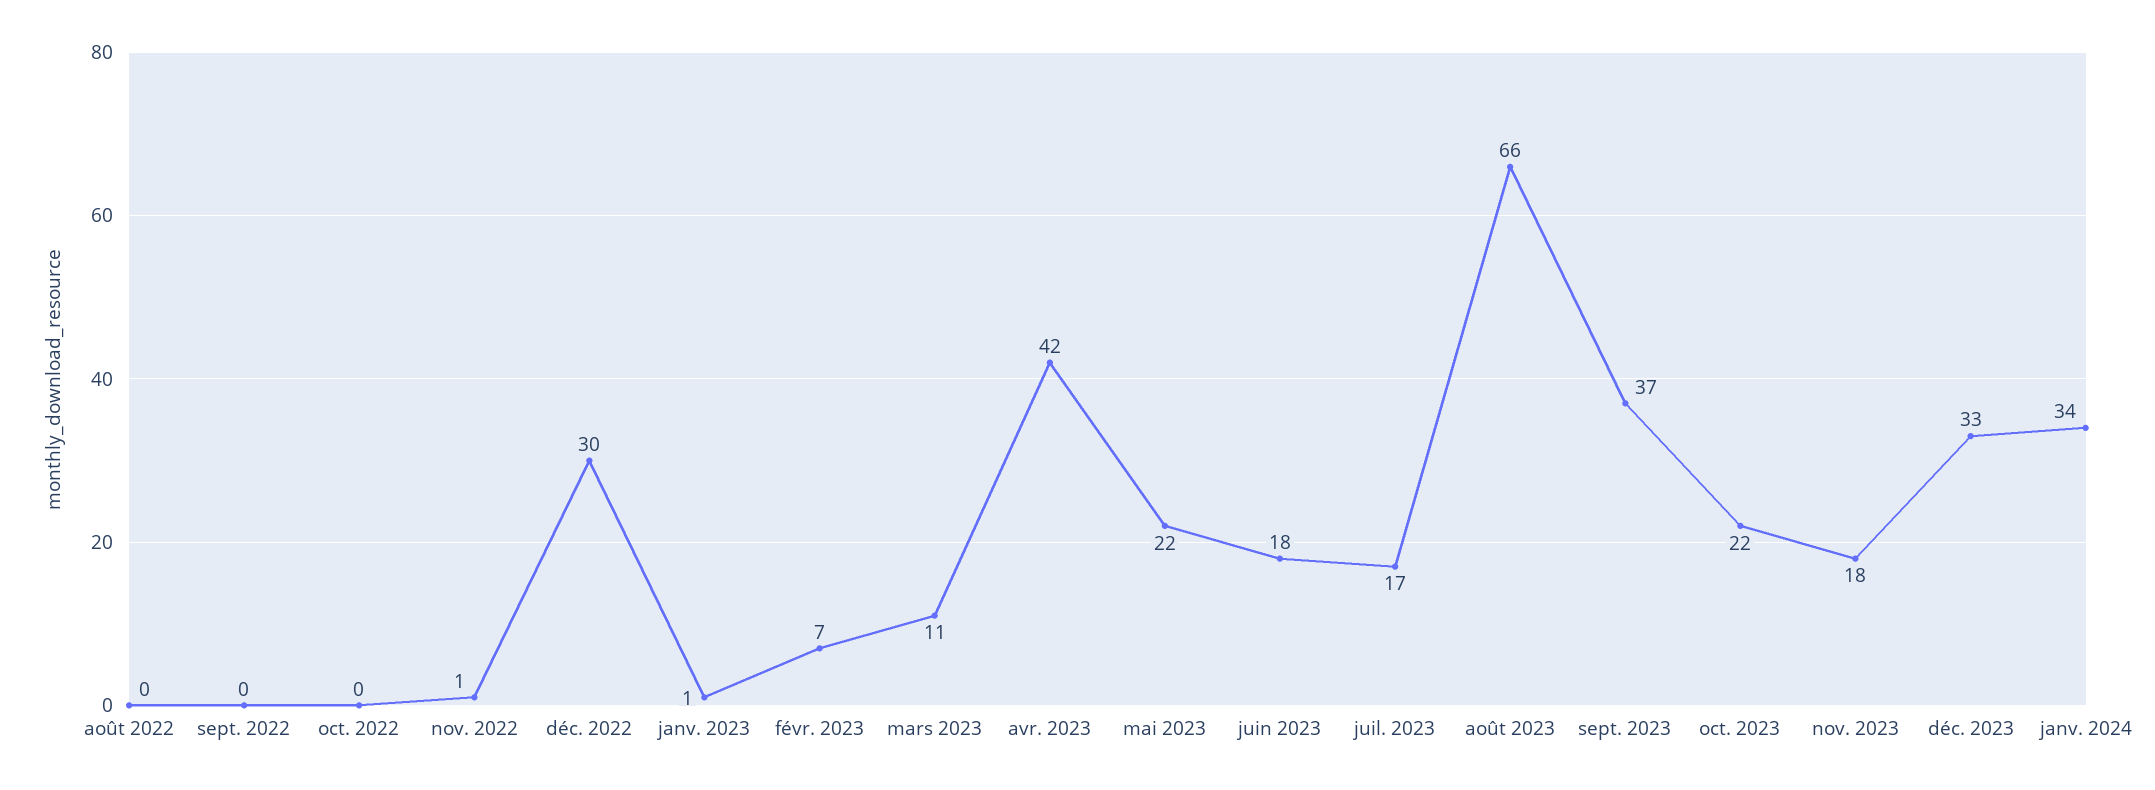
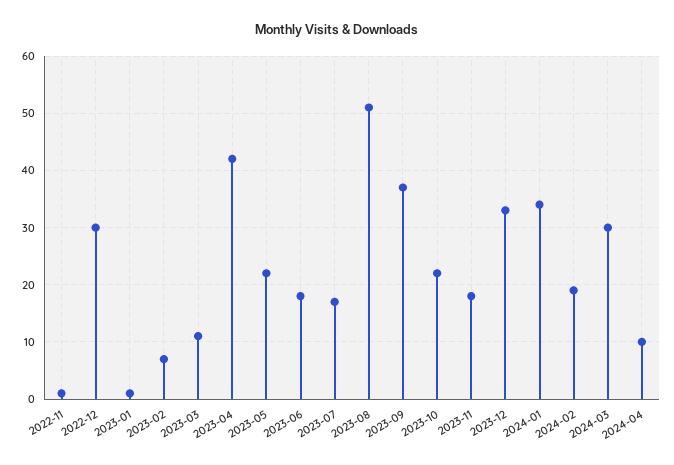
août 2022: 0 -> none
sept. 2022: 0 -> none
oct. 2022: 0 -> none
août 2023: 66 -> 50
2024-02: none -> 20
2024-03: none -> 30
2024-04: none -> 10

